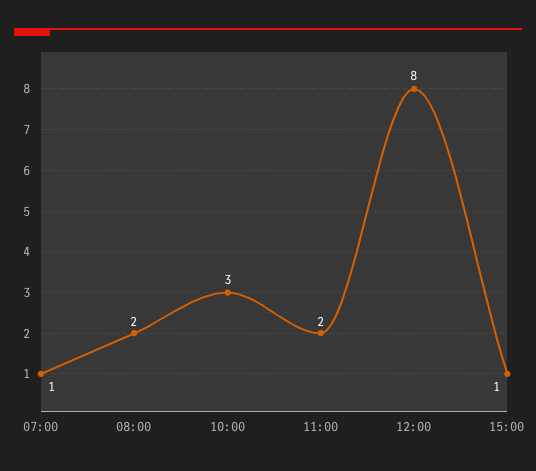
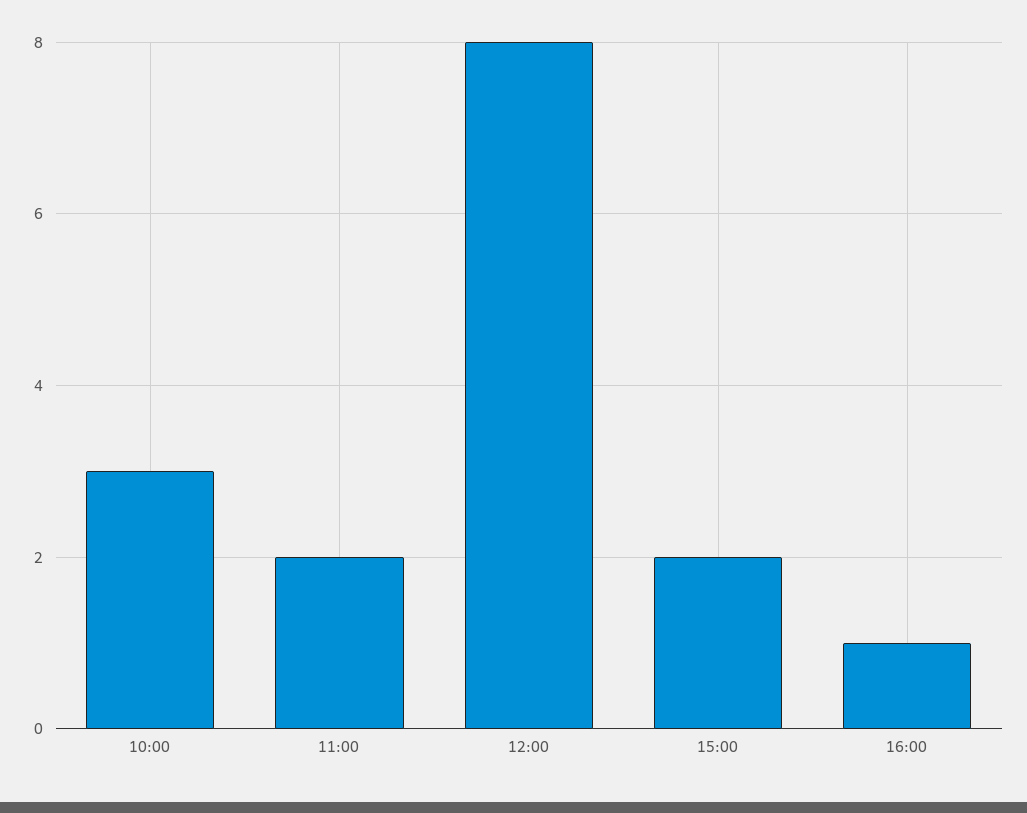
07:00: 1 -> none
08:00: 2 -> none
15:00: 1 -> 2
16:00: none -> 1

